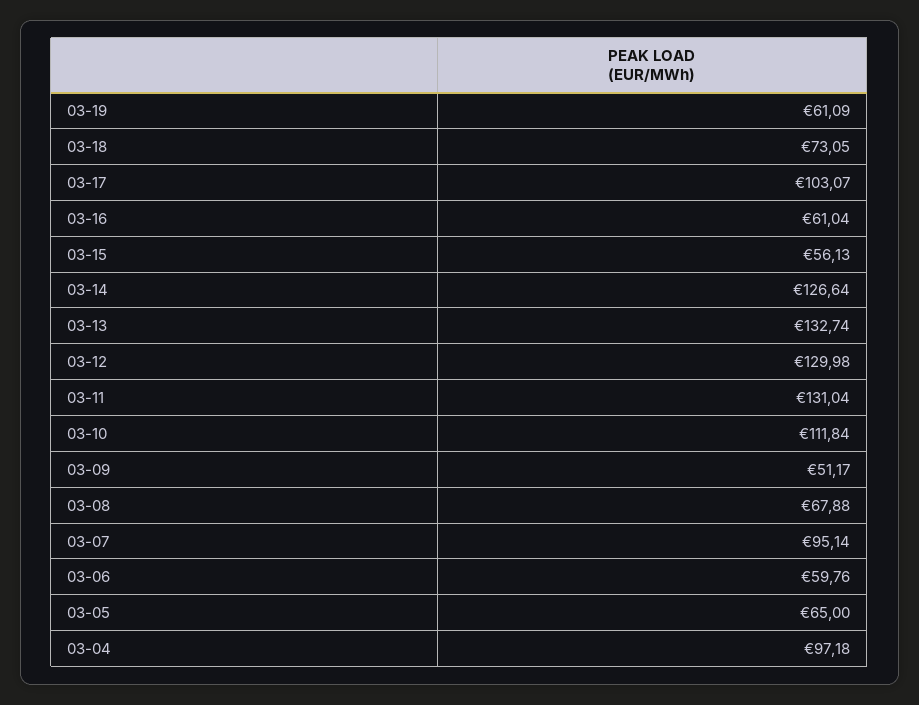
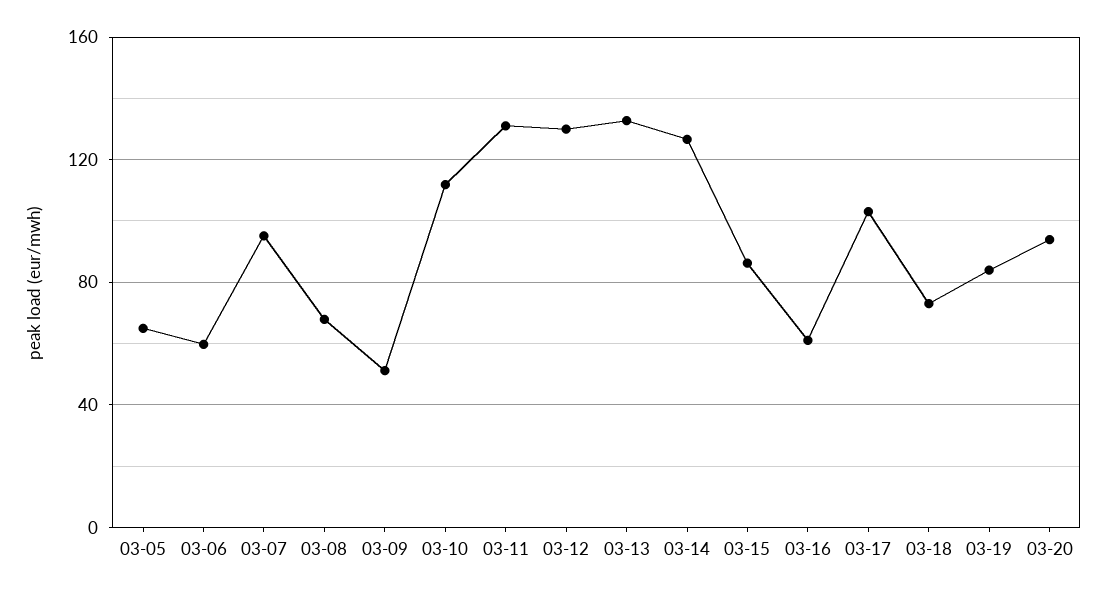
03-19: 61.09 -> 85
03-15: 56.13 -> 85
03-04: 97.18 -> none
03-20: none -> 95

